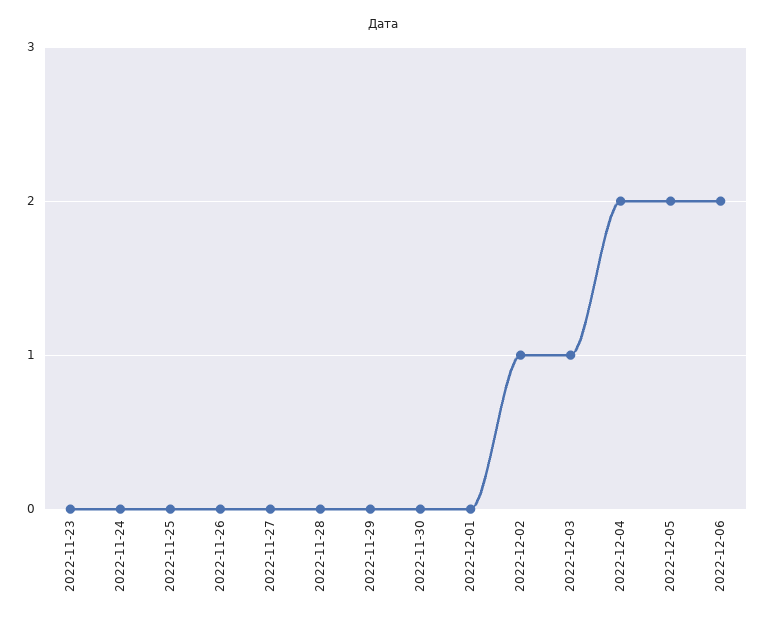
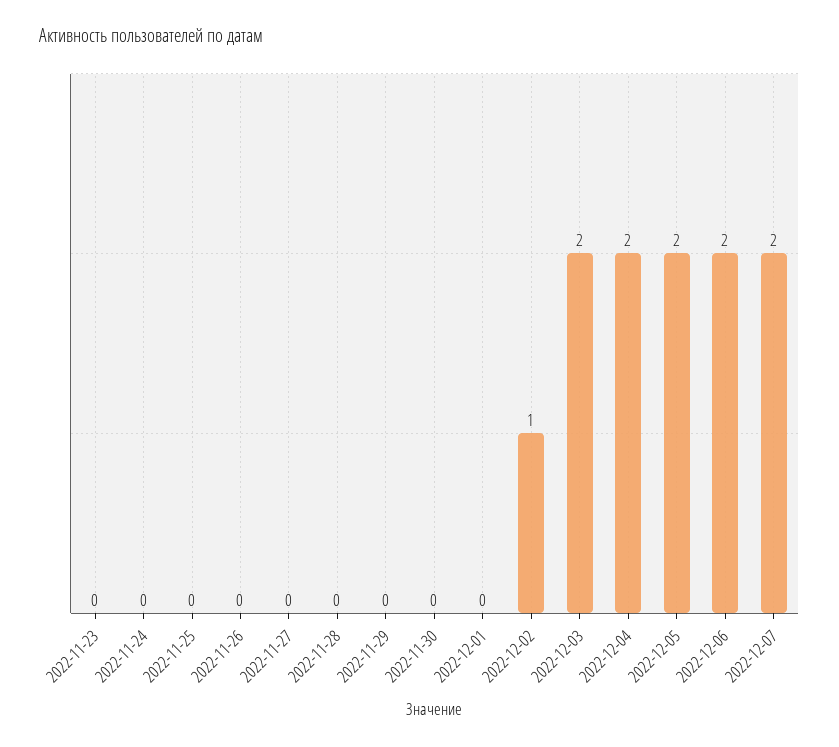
2022-12-03: 1 -> 2
2022-12-07: none -> 2

